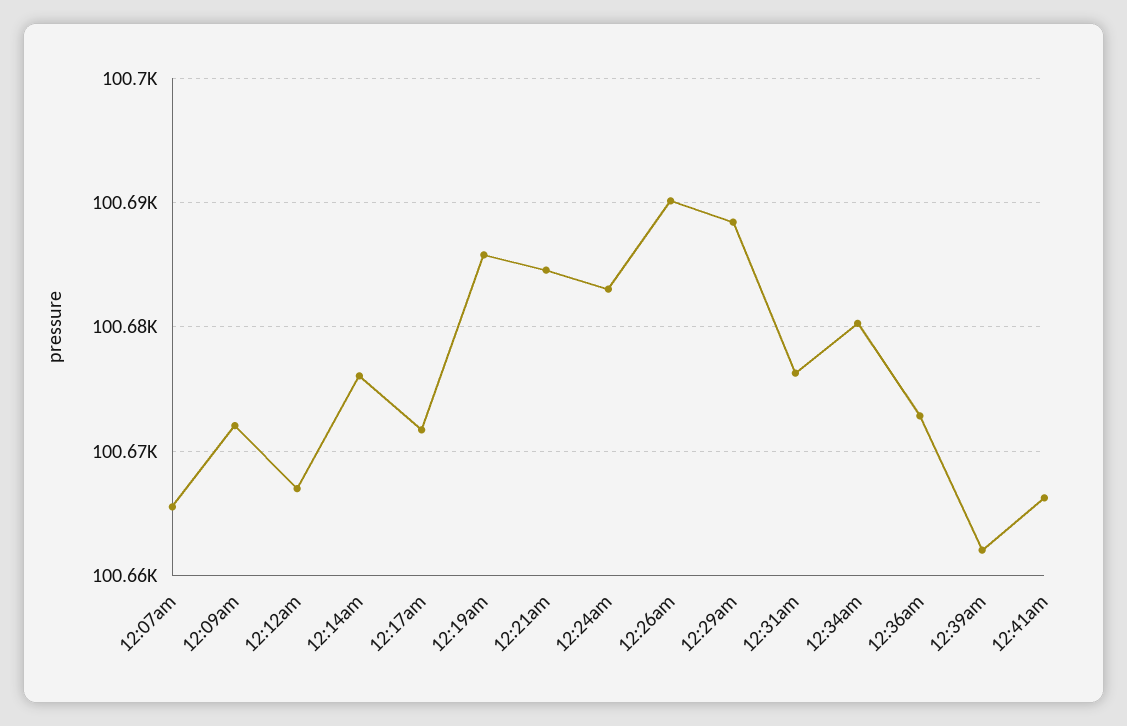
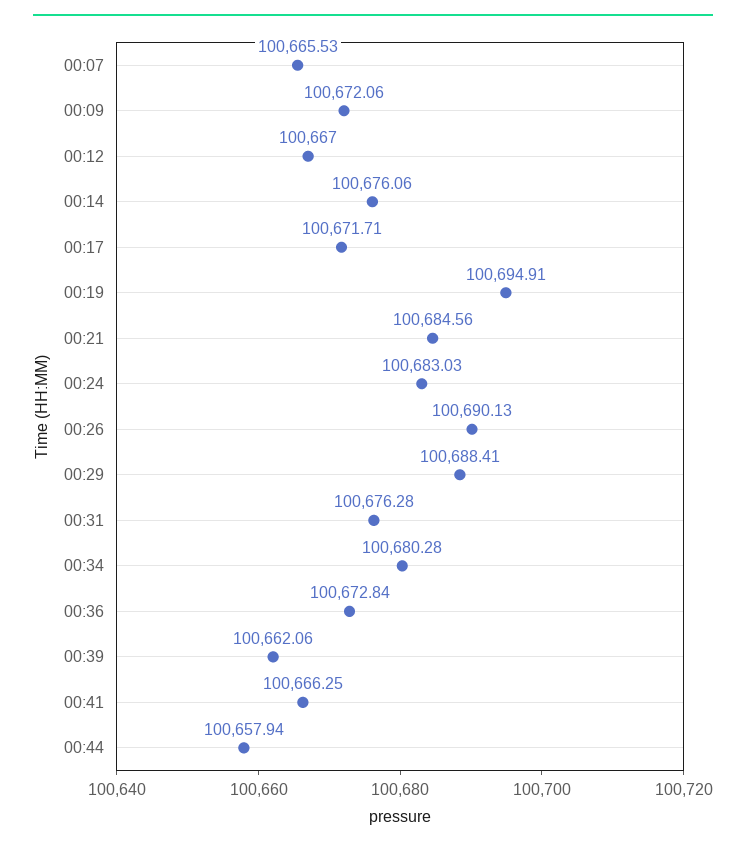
12:19am: 100686 -> 100694.91
00:44: none -> 100657.94

